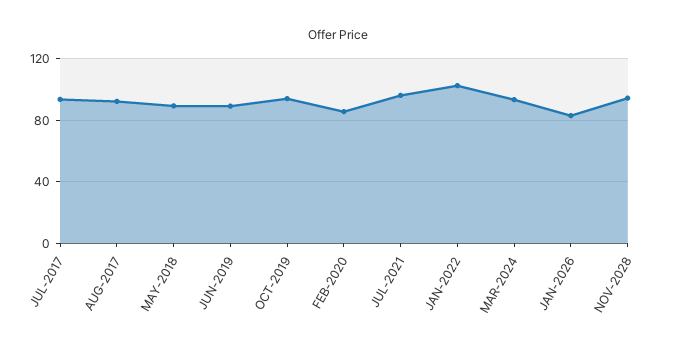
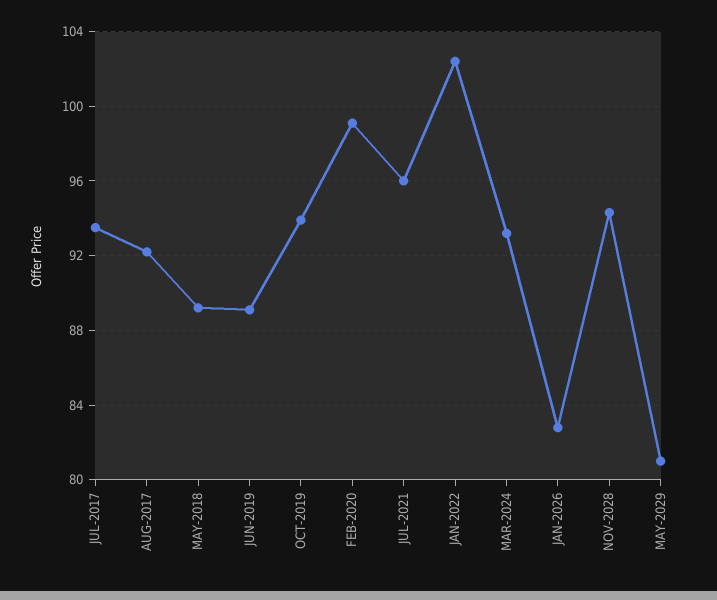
FEB-2020: 85 -> 99
MAY-2029: none -> 81

